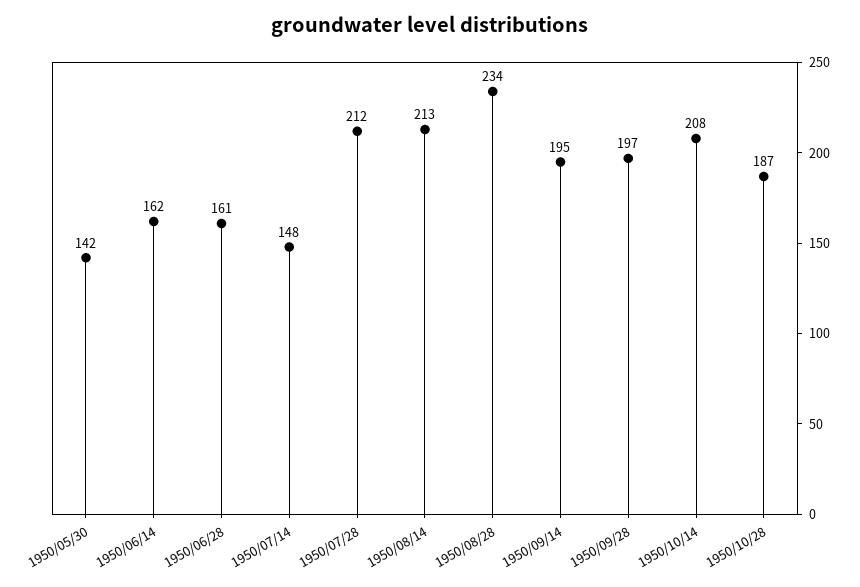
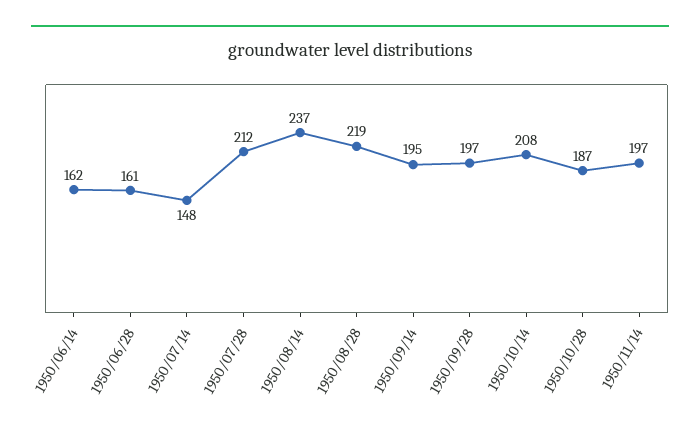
1950/05/30: 142 -> none
1950/08/14: 213 -> 237
1950/08/28: 234 -> 219
1950/11/14: none -> 197

